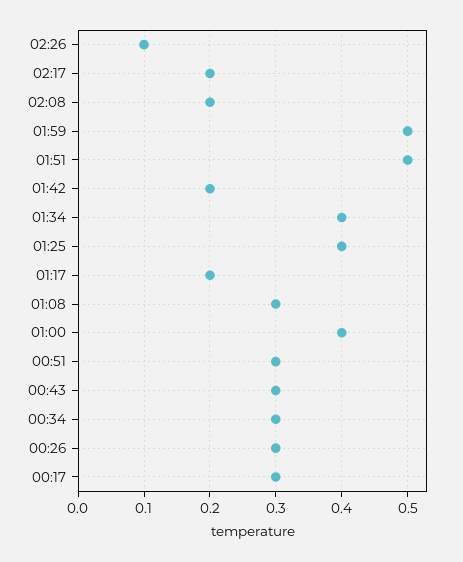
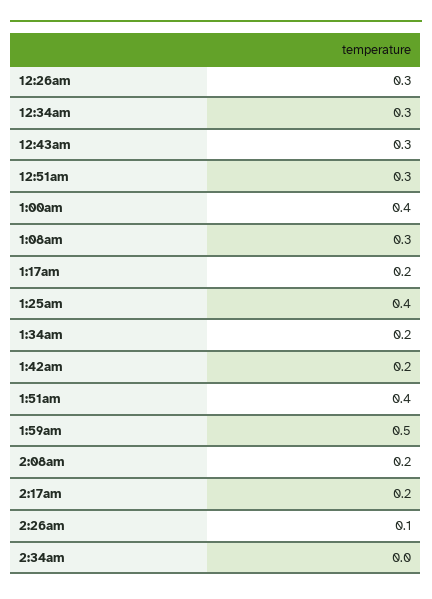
01:51: 0.5 -> 0.4
01:34: 0.4 -> 0.2
00:17: 0.3 -> none
2:34am: none -> 0

